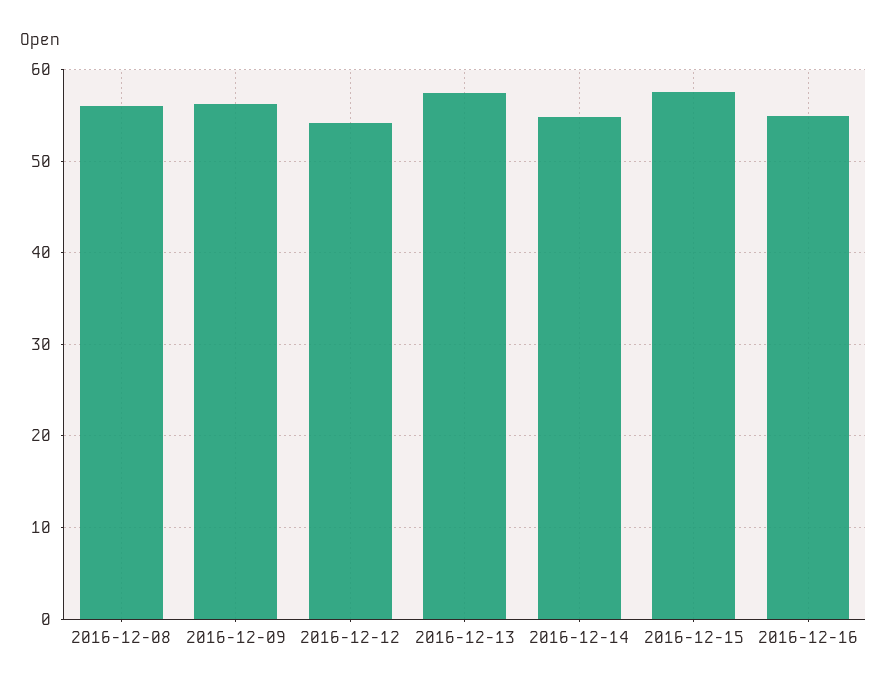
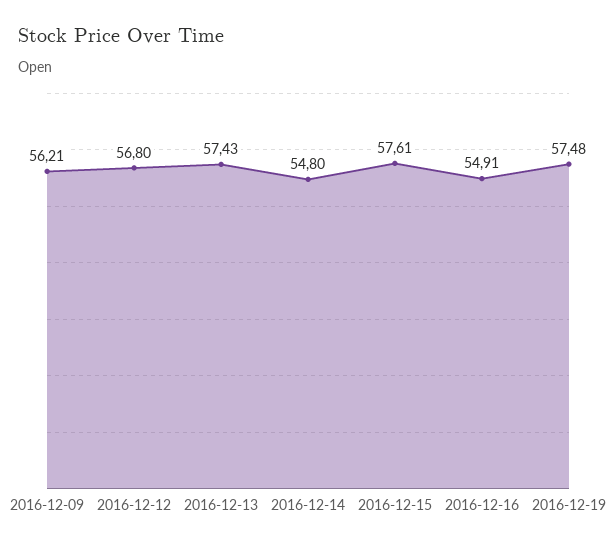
2016-12-08: 56 -> none
2016-12-12: 54 -> 56.8
2016-12-19: none -> 57.48

